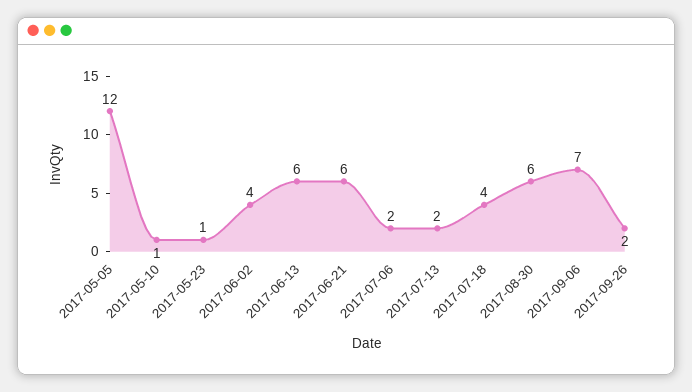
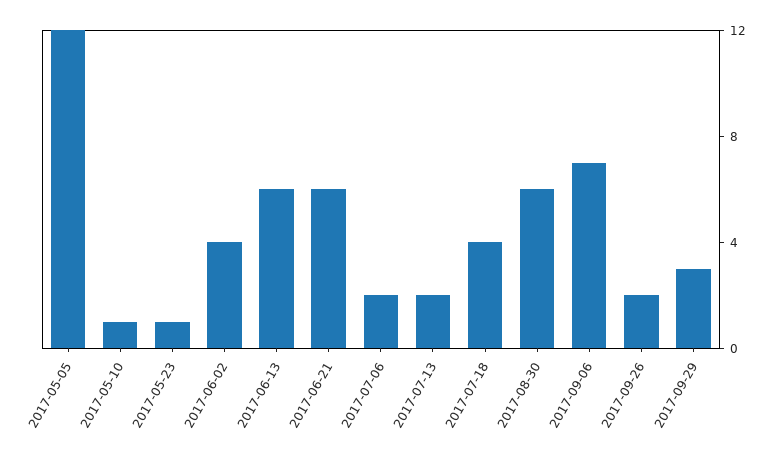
2017-09-29: none -> 3

